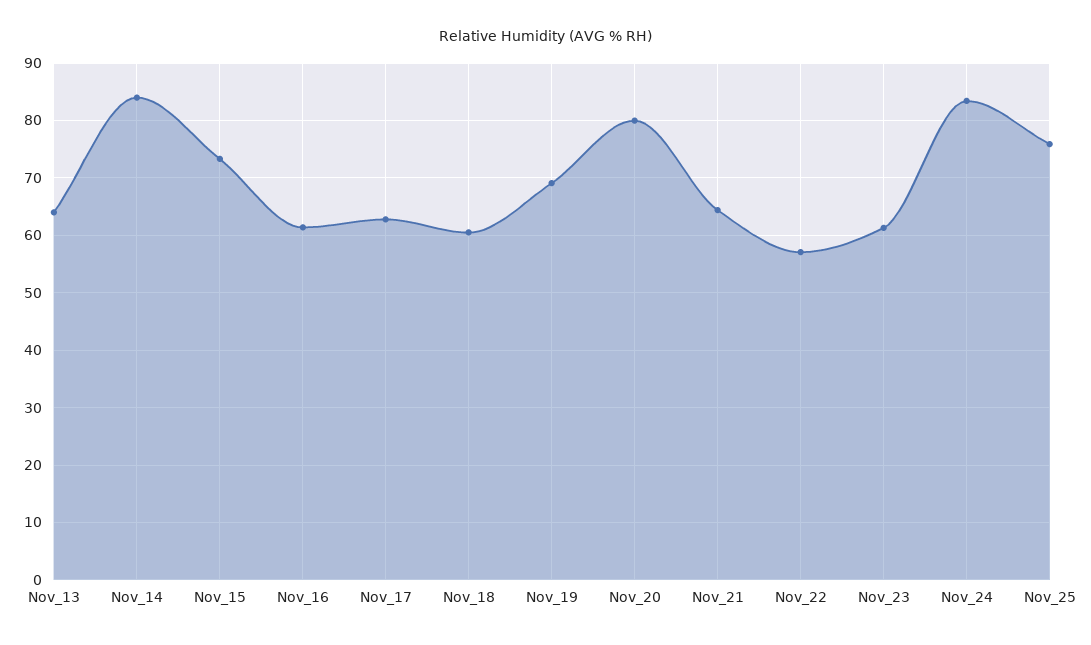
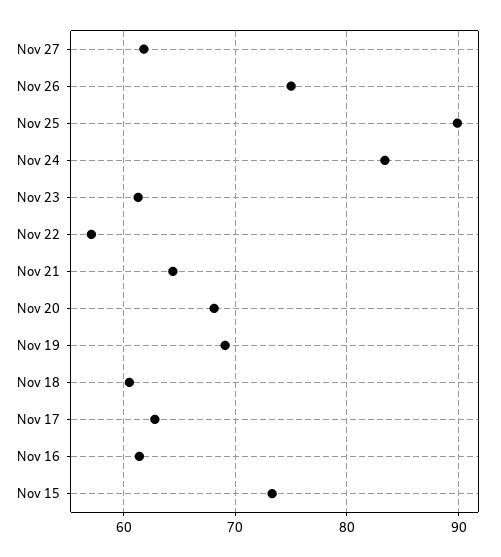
Nov_13: 64 -> none
Nov_14: 84 -> none
Nov_20: 80 -> 68
Nov_25: 76 -> 90
Nov 27: none -> 62
Nov 26: none -> 75

